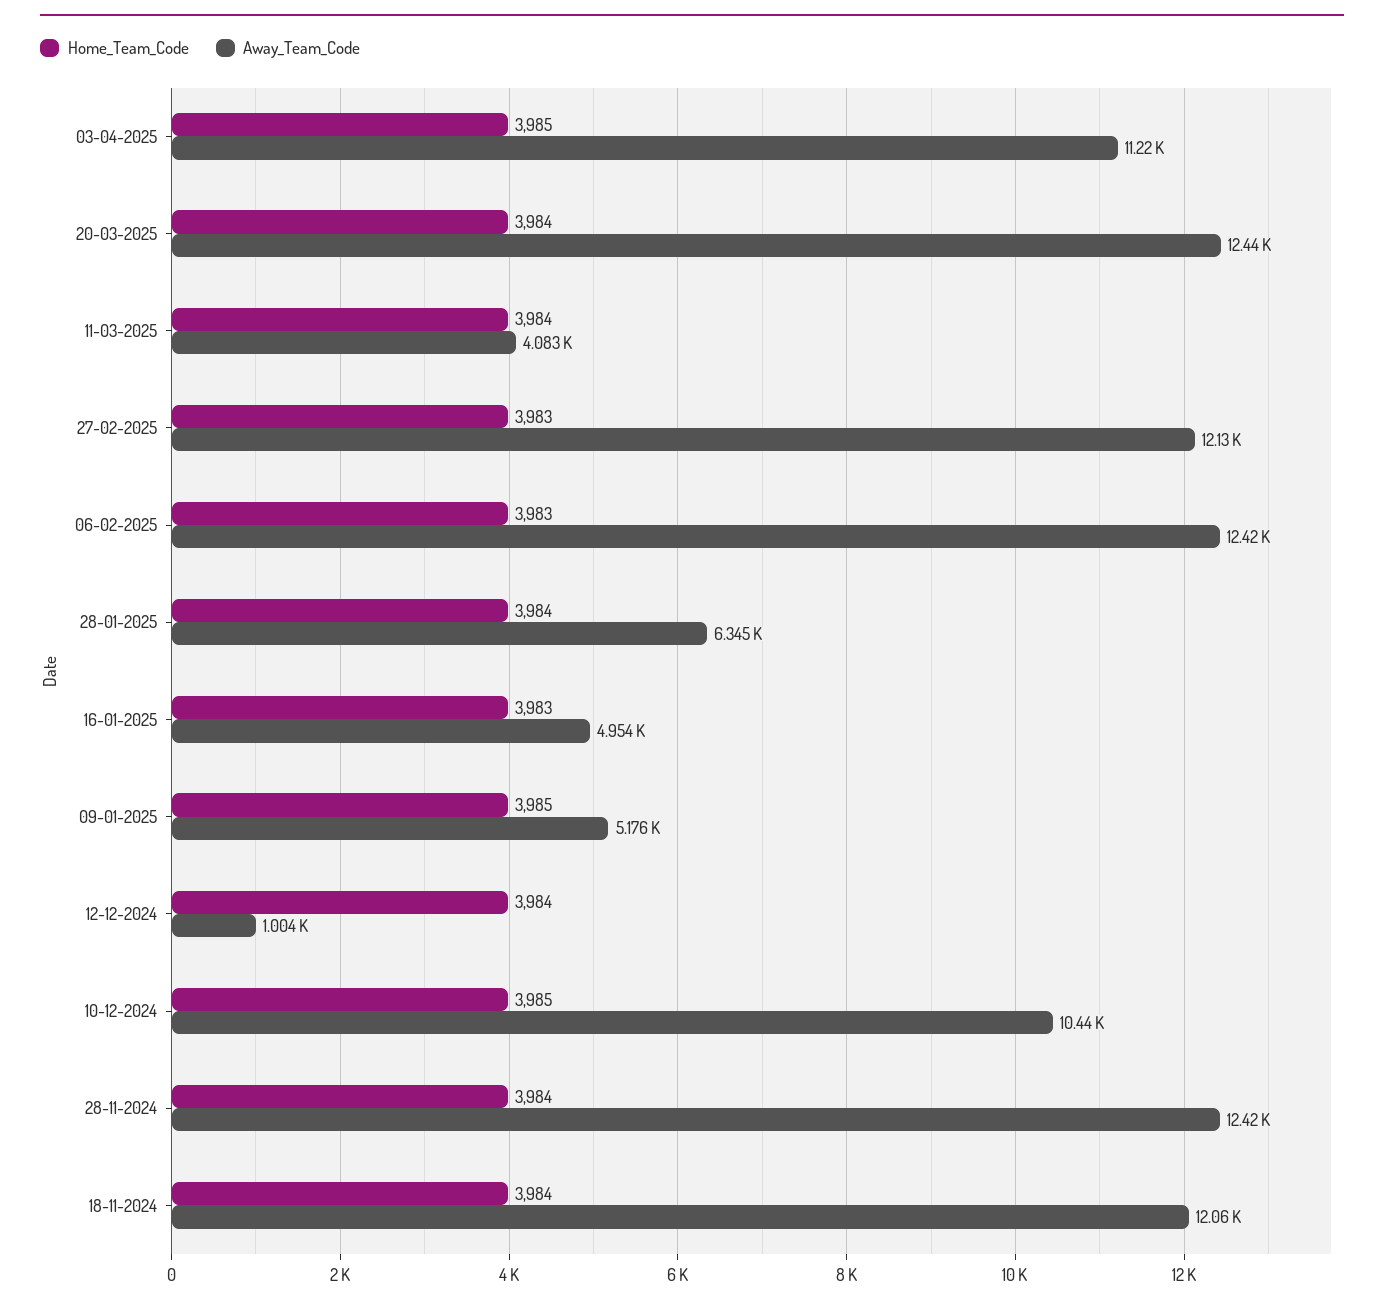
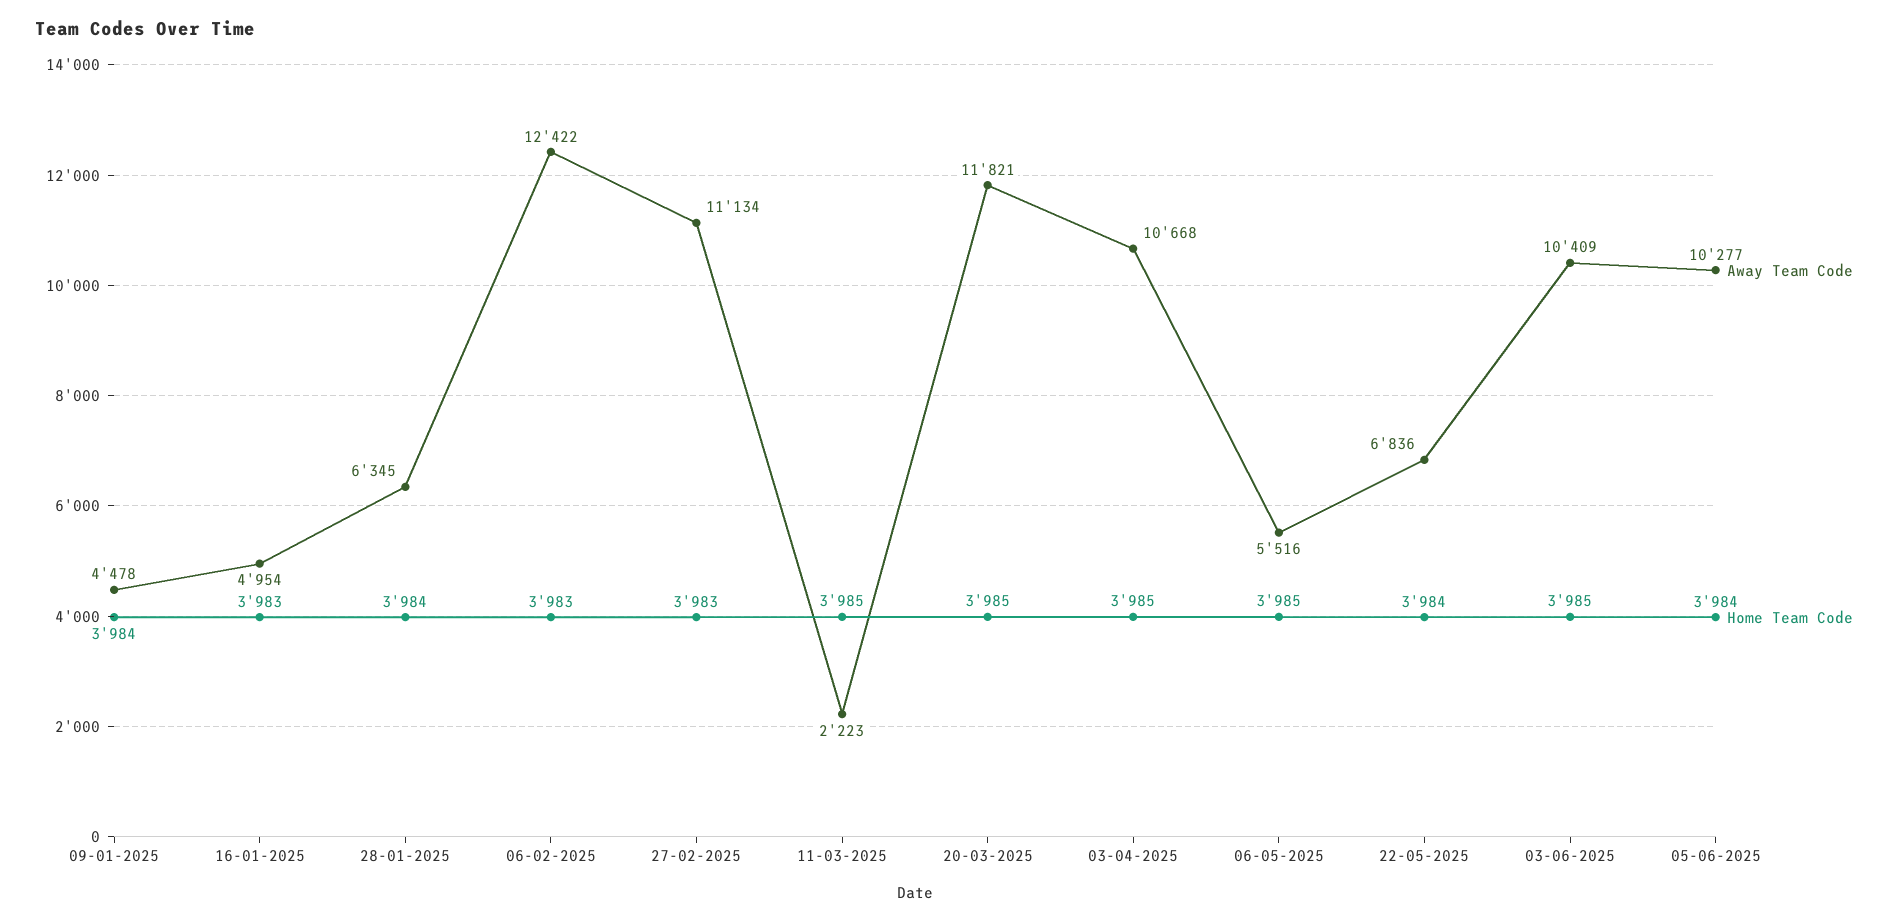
Away_Team_Code, 03-04-2025: 11220 -> 10668
Home_Team_Code, 20-03-2025: 3984 -> 3985
Away_Team_Code, 20-03-2025: 12440 -> 11821
Home_Team_Code, 11-03-2025: 3984 -> 3985
Away_Team_Code, 11-03-2025: 4083 -> 2223
Away_Team_Code, 27-02-2025: 12130 -> 11134
Home_Team_Code, 09-01-2025: 3985 -> 3984
Away_Team_Code, 09-01-2025: 5176 -> 4478
Home_Team_Code, 12-12-2024: 3984 -> none
Away_Team_Code, 12-12-2024: 1004 -> none
Home_Team_Code, 10-12-2024: 3985 -> none
Away_Team_Code, 10-12-2024: 10440 -> none
Home_Team_Code, 28-11-2024: 3984 -> none
Away_Team_Code, 28-11-2024: 12420 -> none
Home_Team_Code, 18-11-2024: 3984 -> none
Away_Team_Code, 18-11-2024: 12060 -> none
Away_Team_Code, 06-05-2025: none -> 5516
Home_Team_Code, 06-05-2025: none -> 3985
Away_Team_Code, 22-05-2025: none -> 6836
Home_Team_Code, 22-05-2025: none -> 3984
Away_Team_Code, 03-06-2025: none -> 10409
Home_Team_Code, 03-06-2025: none -> 3985
Away_Team_Code, 05-06-2025: none -> 10277
Home_Team_Code, 05-06-2025: none -> 3984

